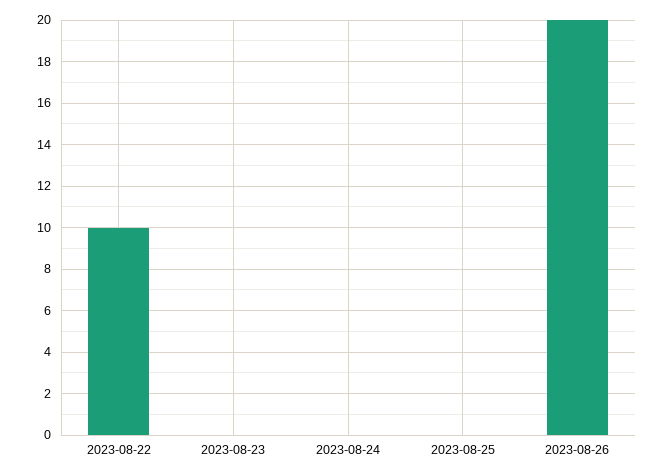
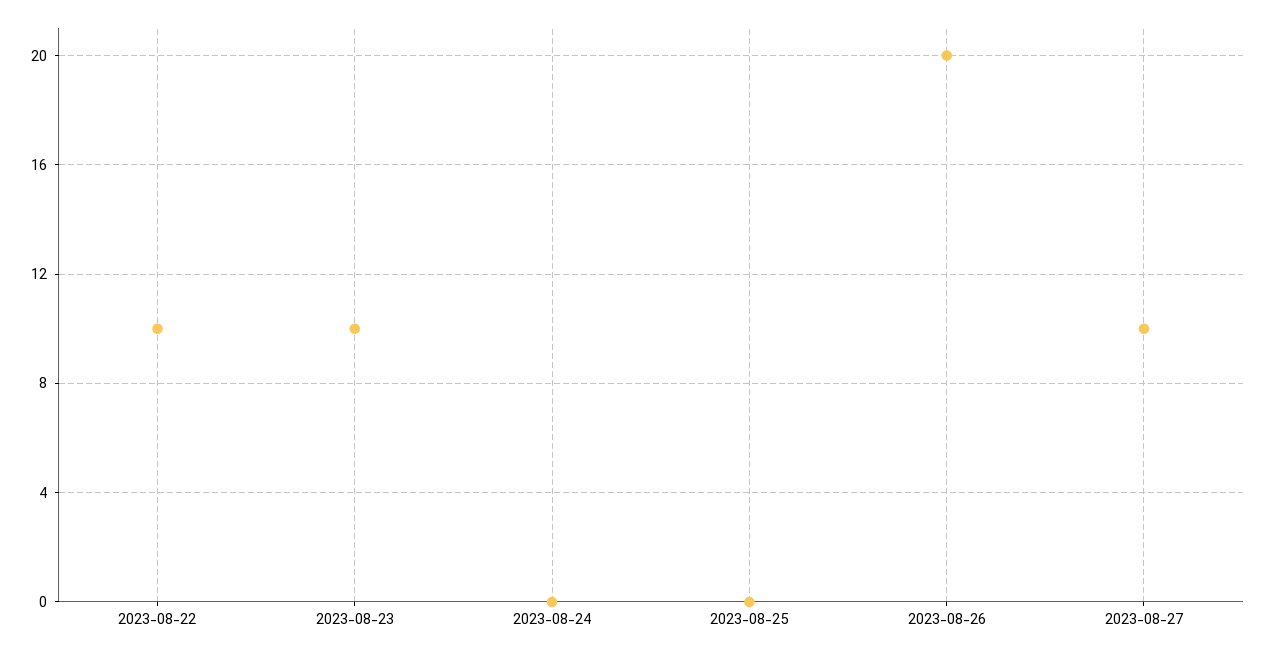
2023-08-23: 0 -> 10
2023-08-27: none -> 10

